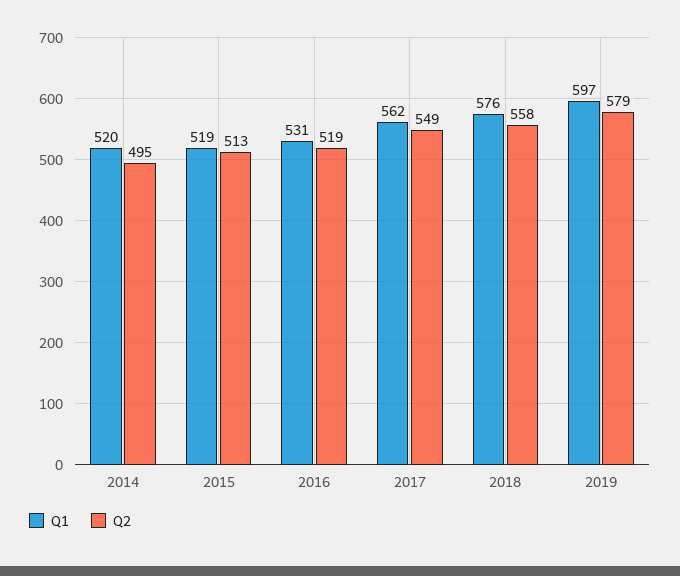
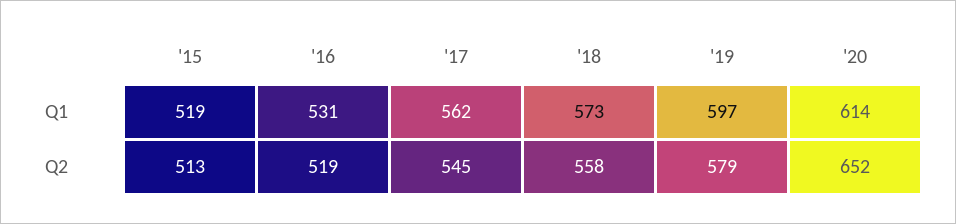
Q1, 2014: 520 -> none
Q2, 2014: 495 -> none
Q2, 2017: 549 -> 545
Q1, 2018: 576 -> 573
Q1, '20: none -> 614
Q2, '20: none -> 652

